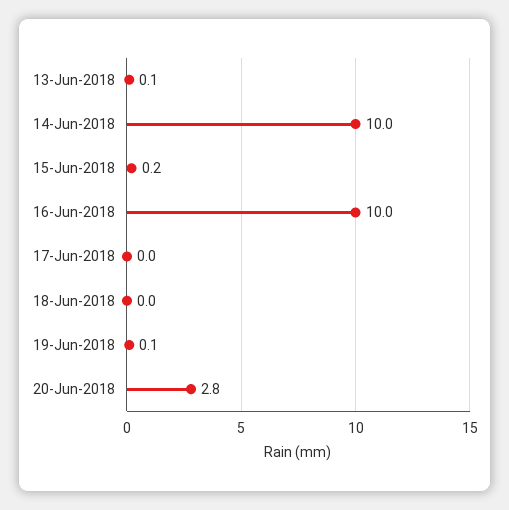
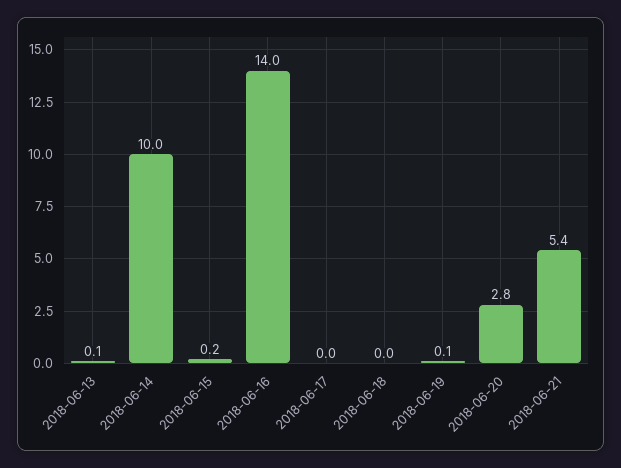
16-Jun-2018: 10 -> 14
2018-06-21: none -> 5.4

